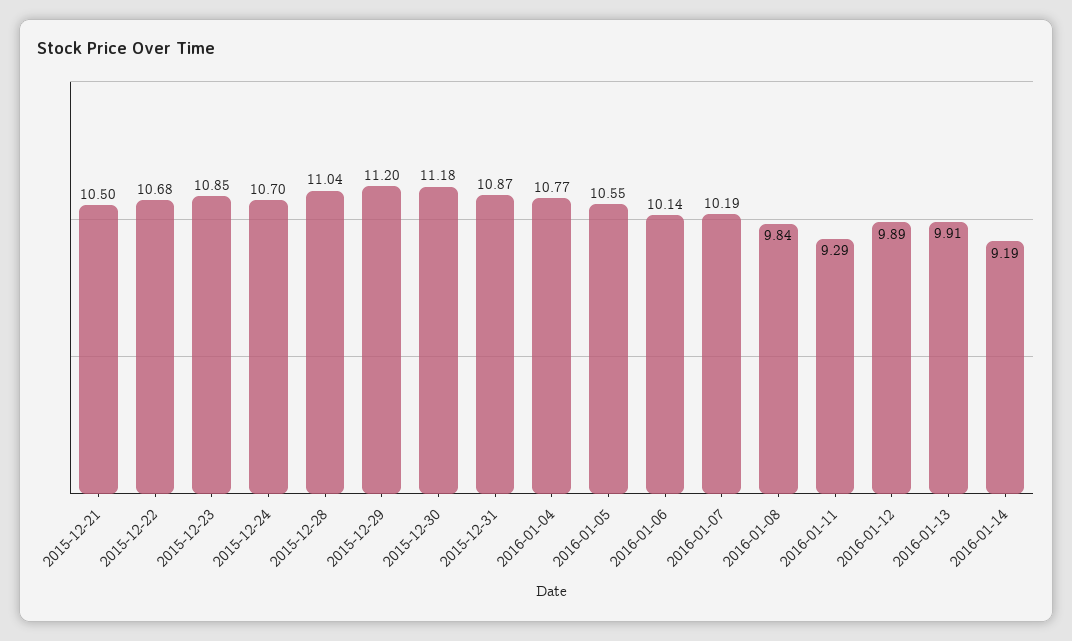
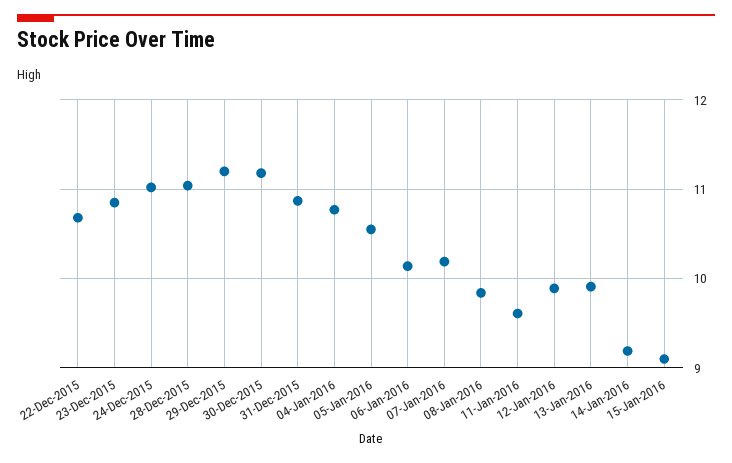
2015-12-21: 10.5 -> none
2015-12-24: 10.7 -> 11
2016-01-11: 9.29 -> 9.6
15-Jan-2016: none -> 9.1

